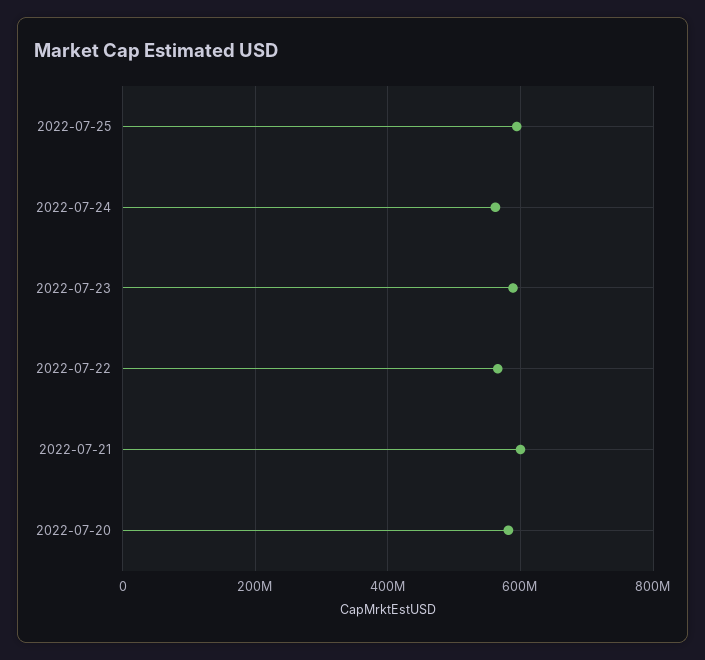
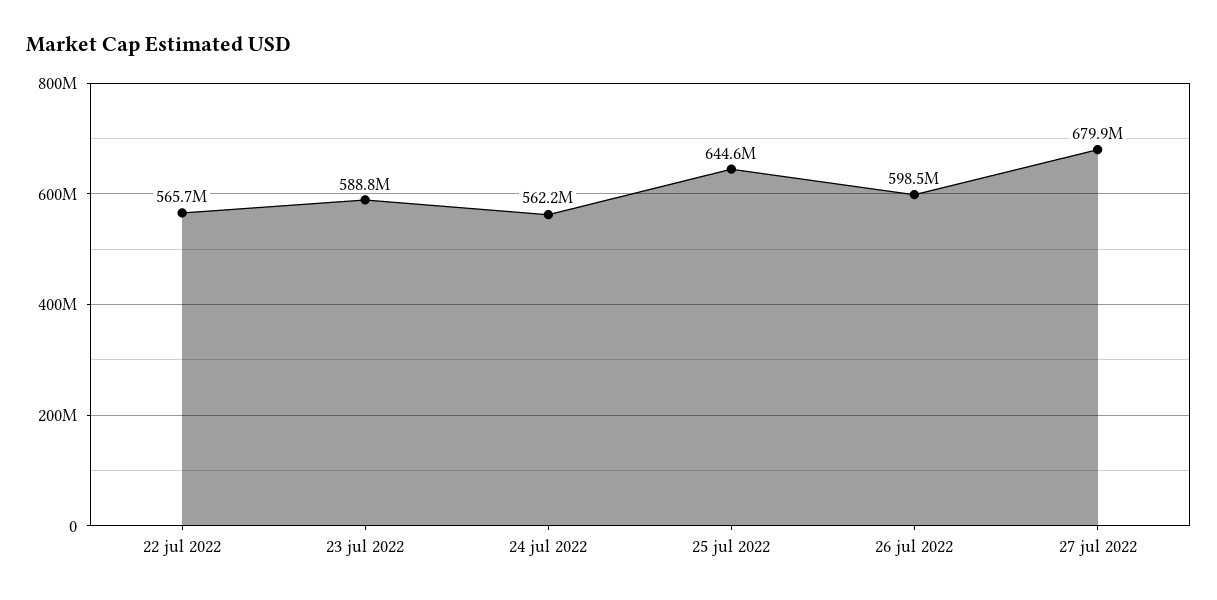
2022-07-25: 600000000 -> 644600000
2022-07-21: 600000000 -> none
2022-07-20: 580000000 -> none
26 jul 2022: none -> 598500000
27 jul 2022: none -> 679900000

